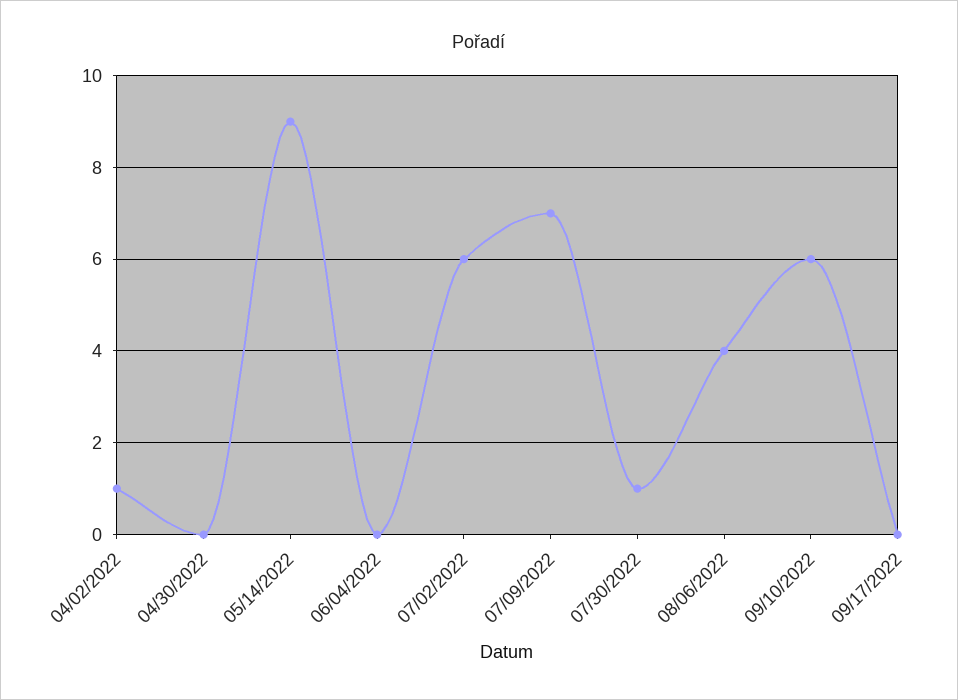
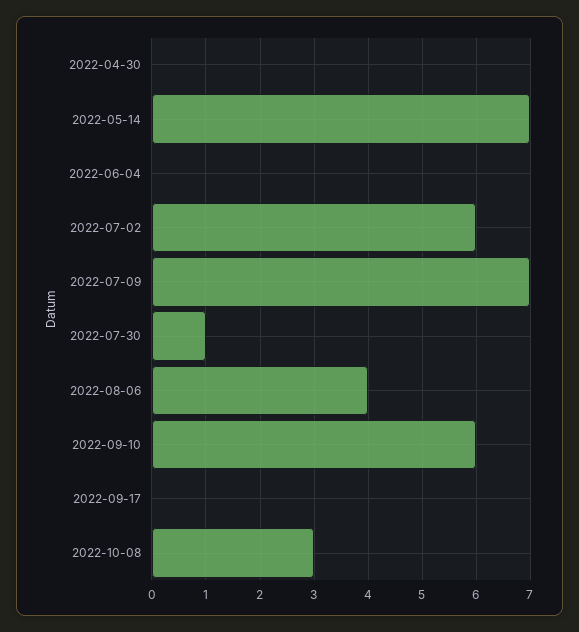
04/02/2022: 1 -> none
05/14/2022: 9 -> 7
2022-10-08: none -> 3

